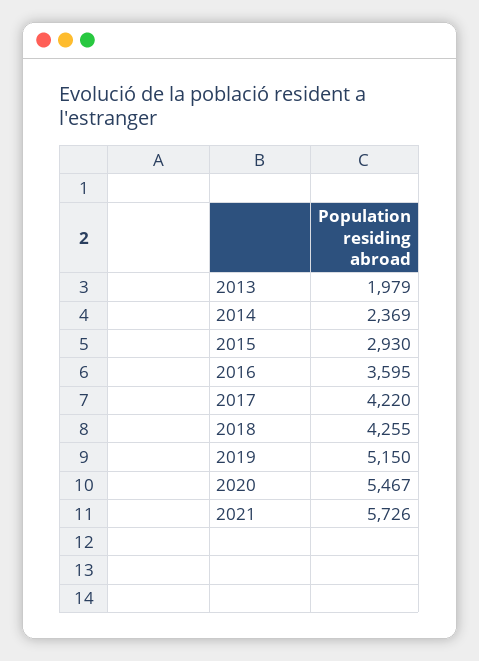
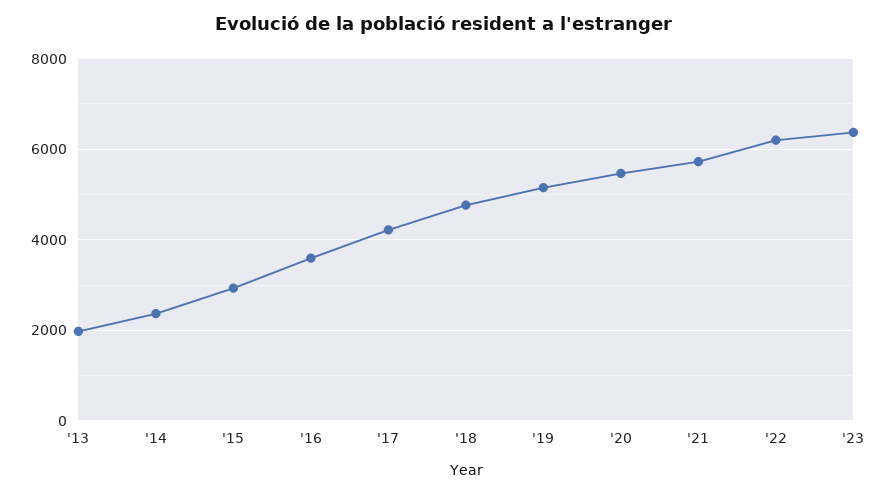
2018: 4255 -> 4800
'22: none -> 6200
'23: none -> 6400

